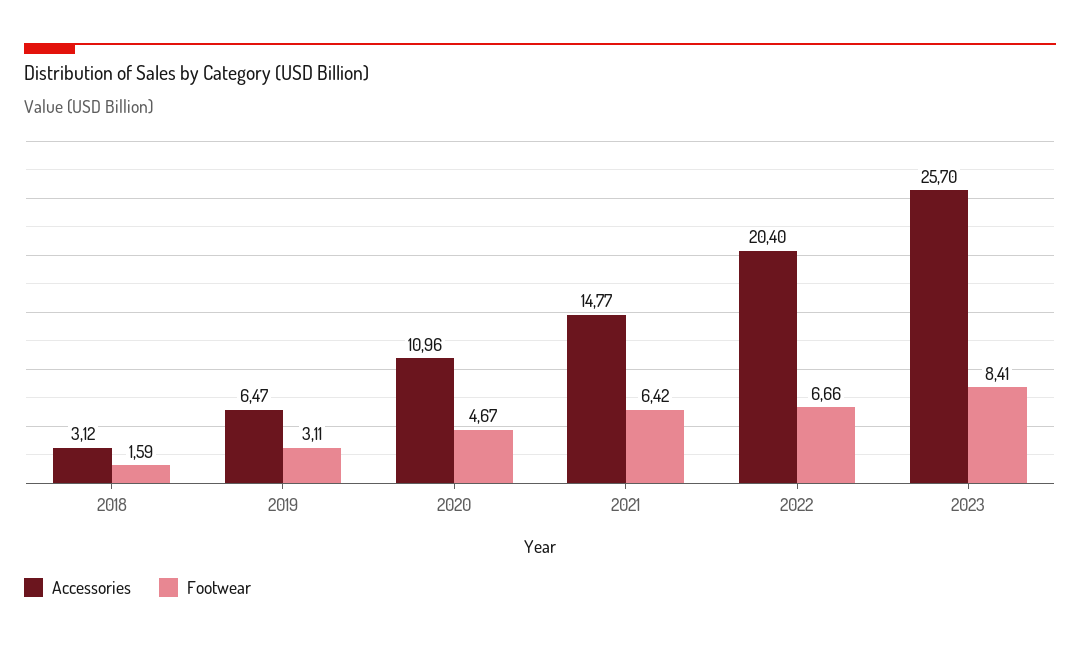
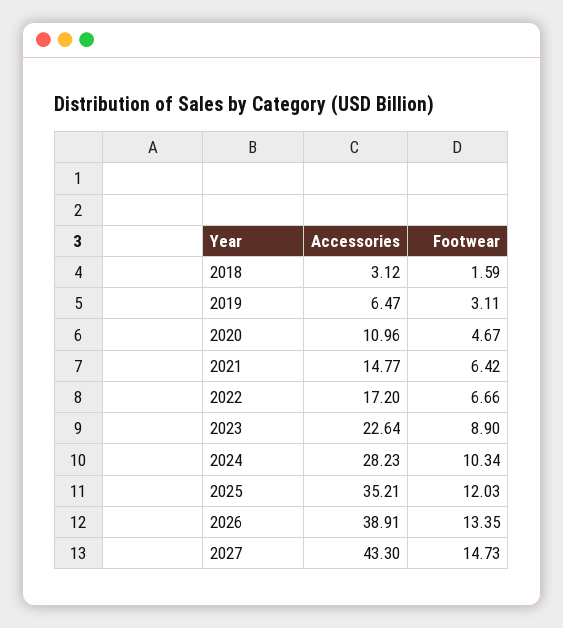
Accessories, 2022: 20.4 -> 17.2
Accessories, 2023: 25.7 -> 22.64
Footwear, 2023: 8.41 -> 8.9
Accessories, 2024: none -> 28.23
Footwear, 2024: none -> 10.34
Accessories, 2025: none -> 35.21
Footwear, 2025: none -> 12.03
Accessories, 2026: none -> 38.91
Footwear, 2026: none -> 13.35
Accessories, 2027: none -> 43.3
Footwear, 2027: none -> 14.73

